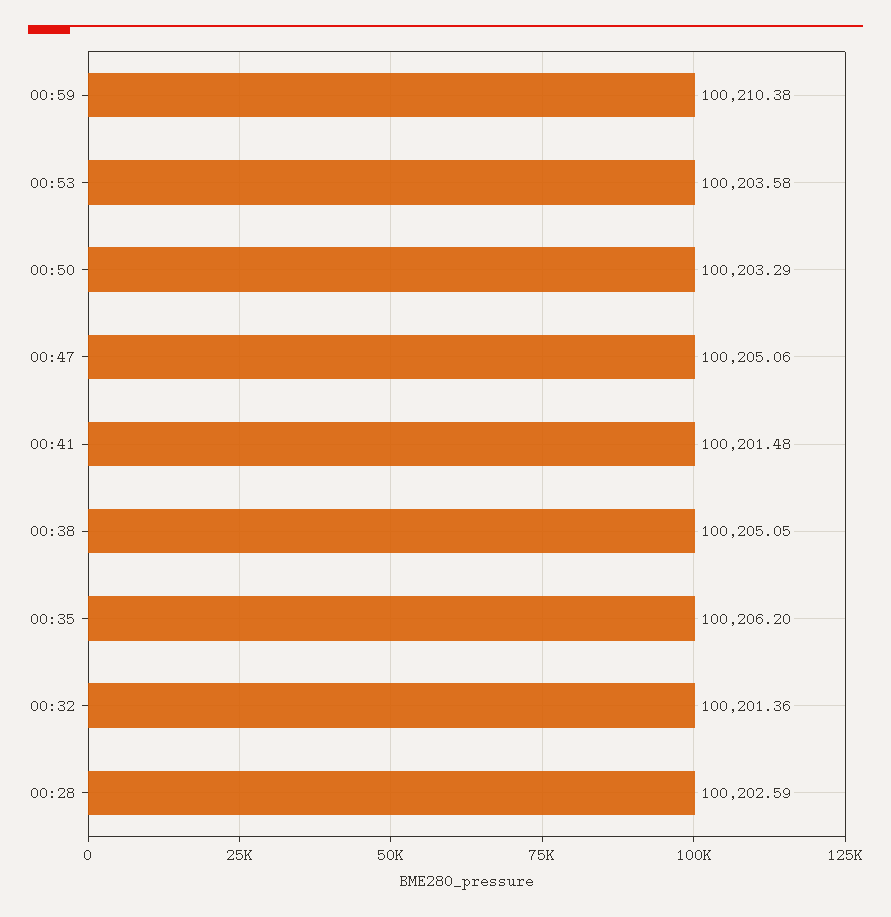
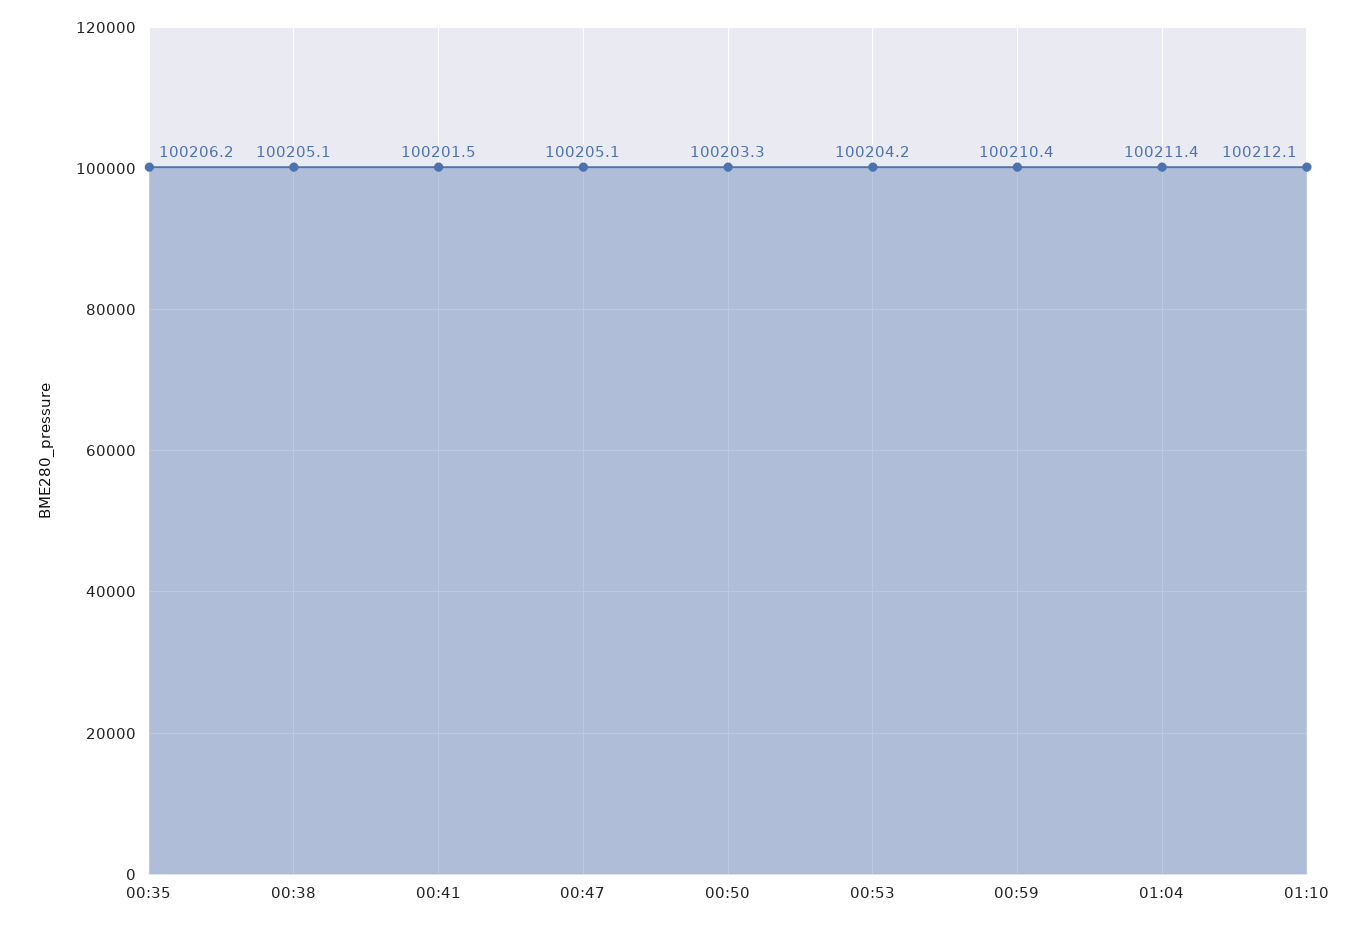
00:53: 100203.58 -> 100204.2
00:32: 100201.36 -> none
00:28: 100202.59 -> none
01:04: none -> 100211.4
01:10: none -> 100212.1

